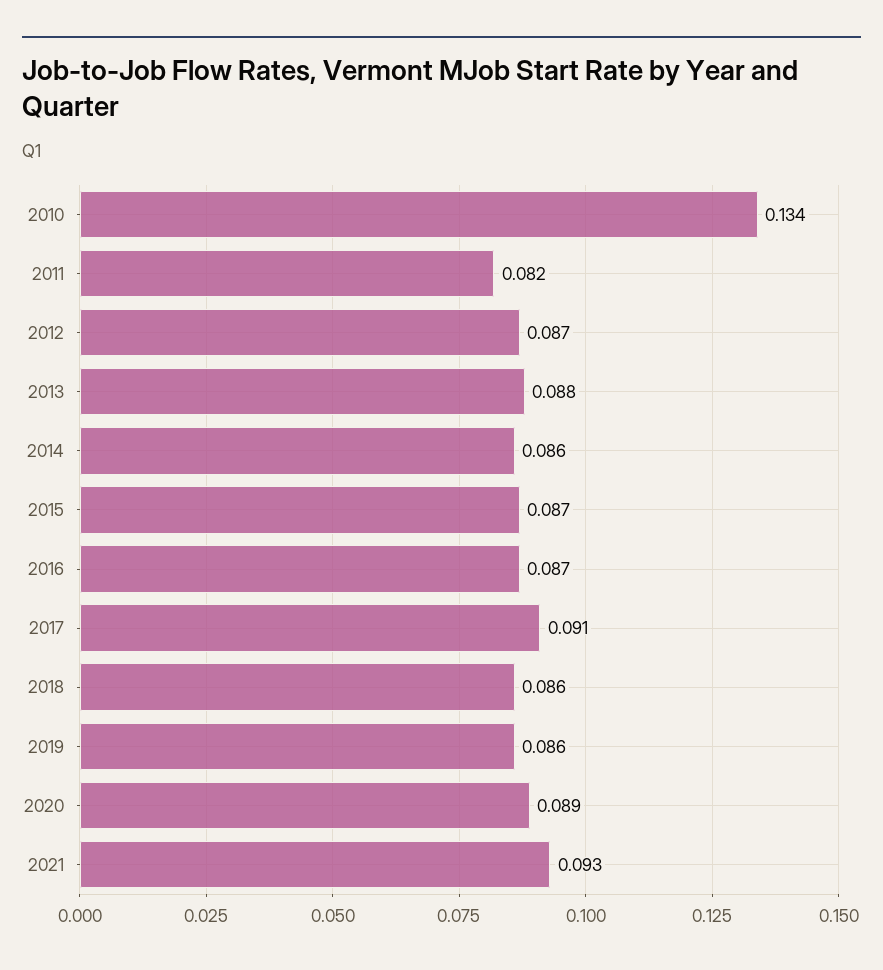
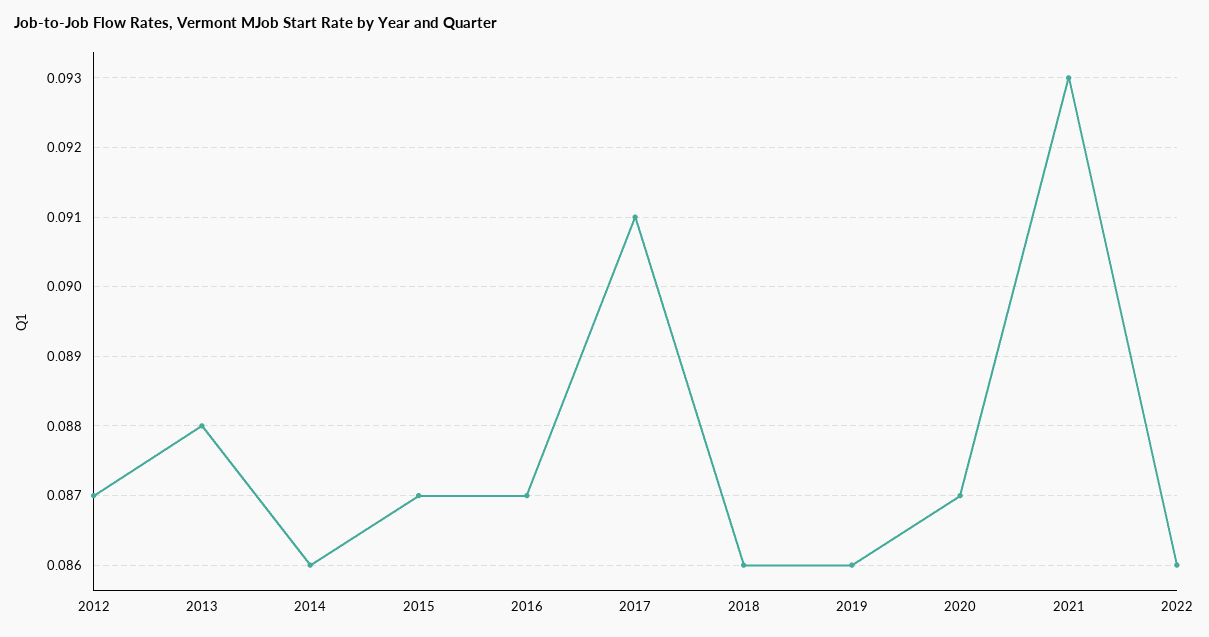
2010: 0.134 -> none
2011: 0.082 -> none
2020: 0.089 -> 0.087
2022: none -> 0.086

